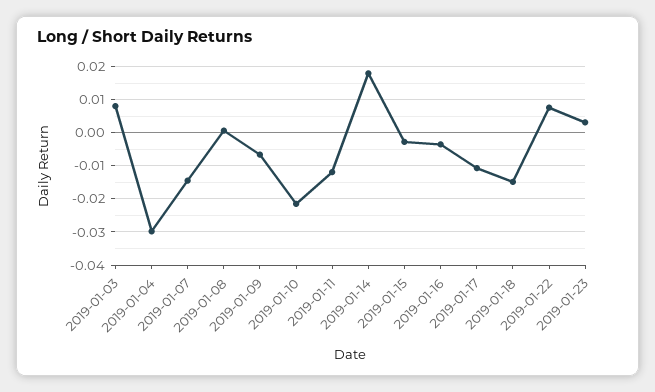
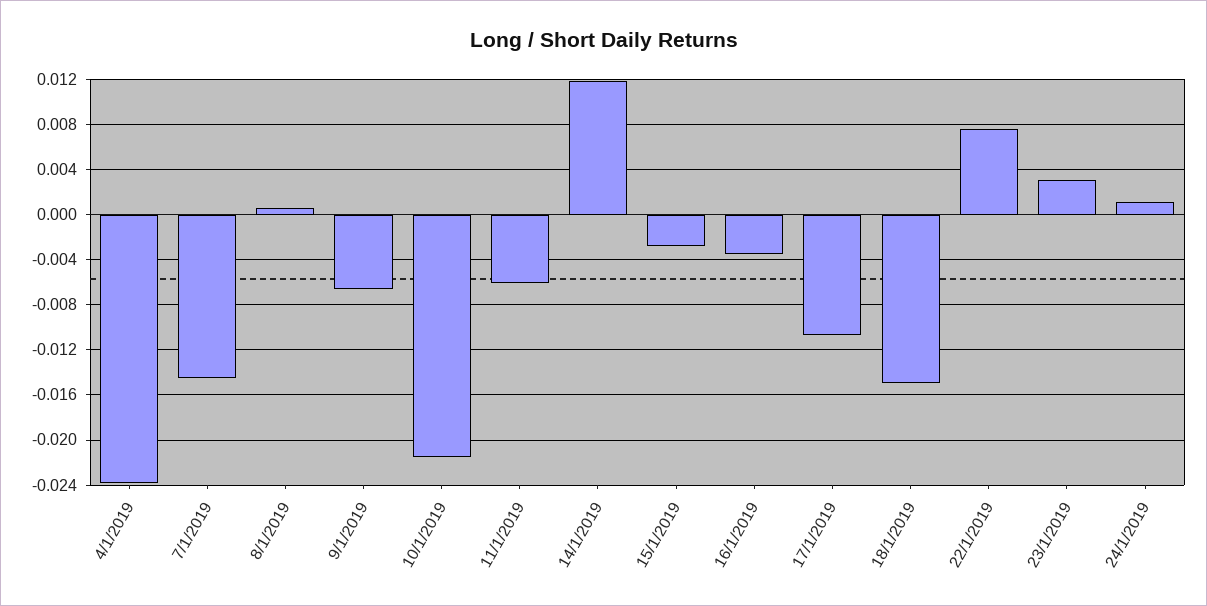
2019-01-03: 0.008 -> none
2019-01-04: -0.03 -> -0.024
2019-01-11: -0.012 -> -0.006
2019-01-14: 0.018 -> 0.012
24/1/2019: none -> 0.001

